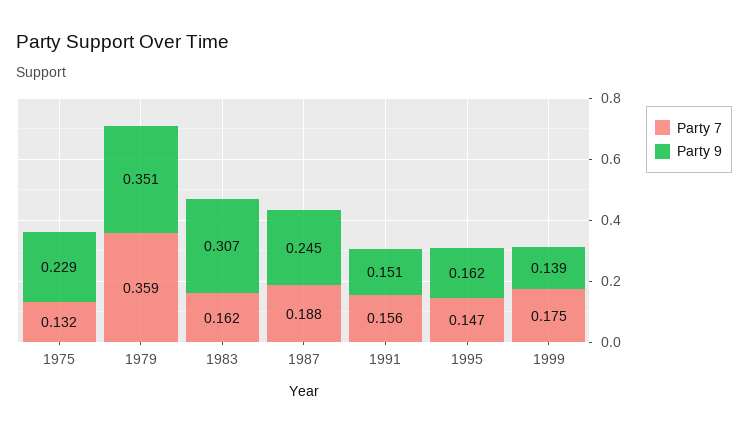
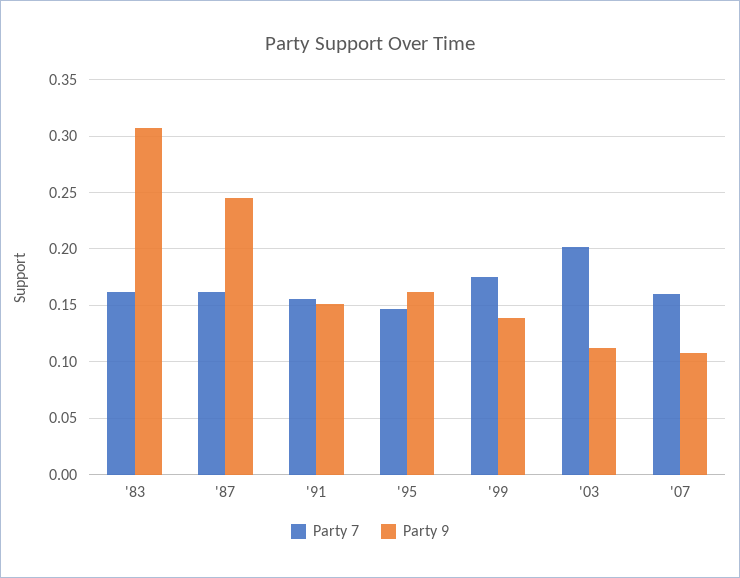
Party 7, 1975: 0.132 -> none
Party 9, 1975: 0.229 -> none
Party 7, 1979: 0.359 -> none
Party 9, 1979: 0.351 -> none
Party 7, 1987: 0.188 -> 0.16
Party 7, '03: none -> 0.2
Party 9, '03: none -> 0.11
Party 7, '07: none -> 0.16
Party 9, '07: none -> 0.11

